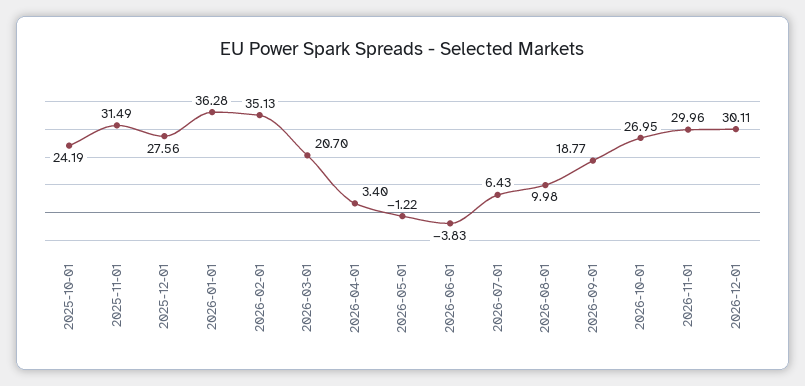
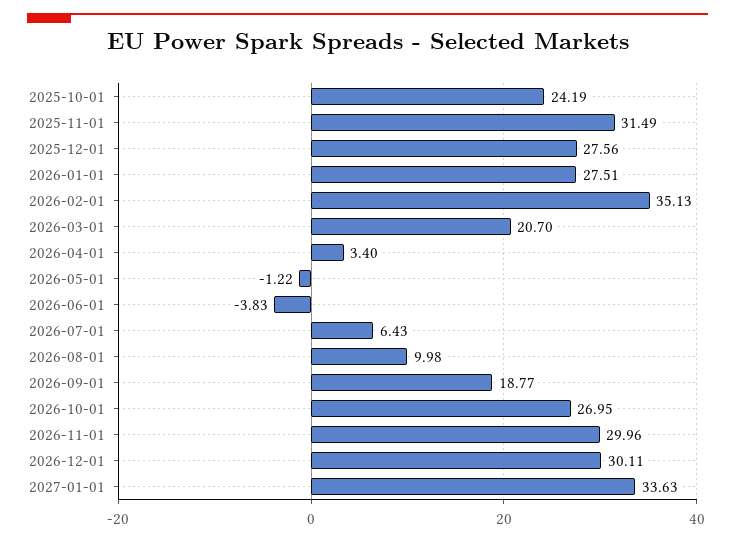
2026-01-01: 36.28 -> 27.51
2027-01-01: none -> 33.63

